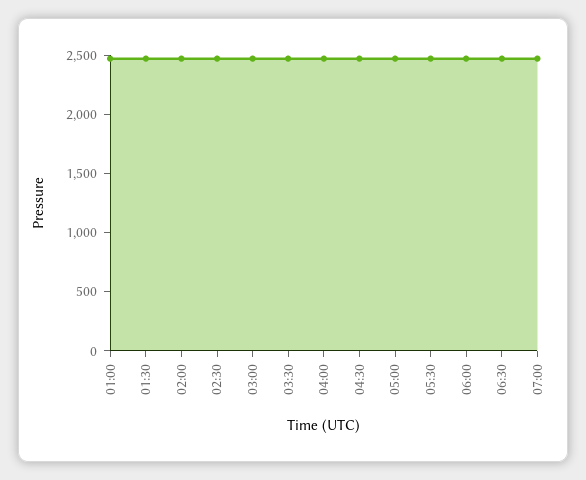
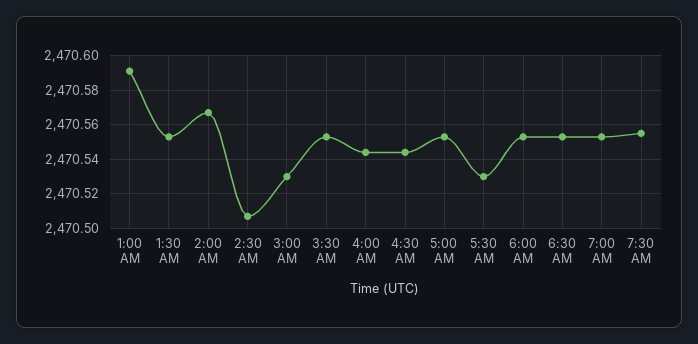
7:30 AM: none -> 2470.555

